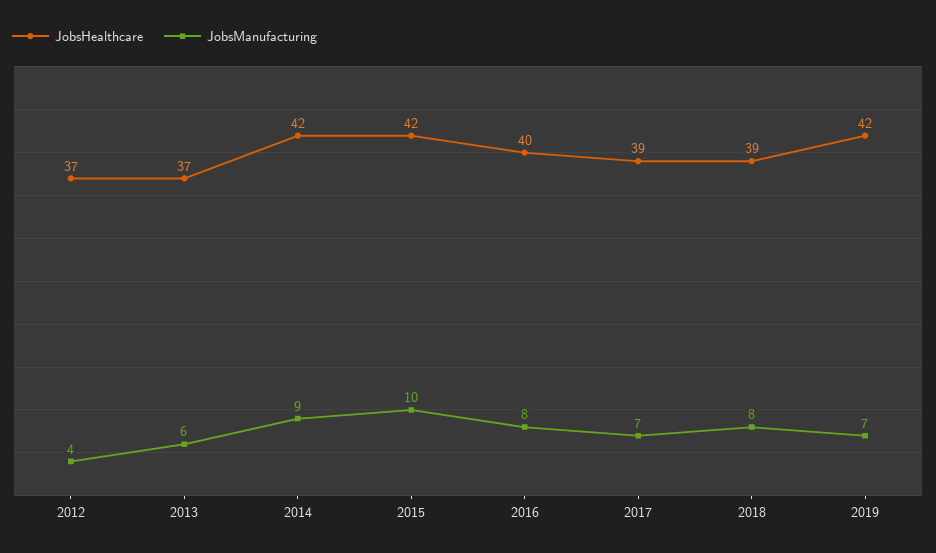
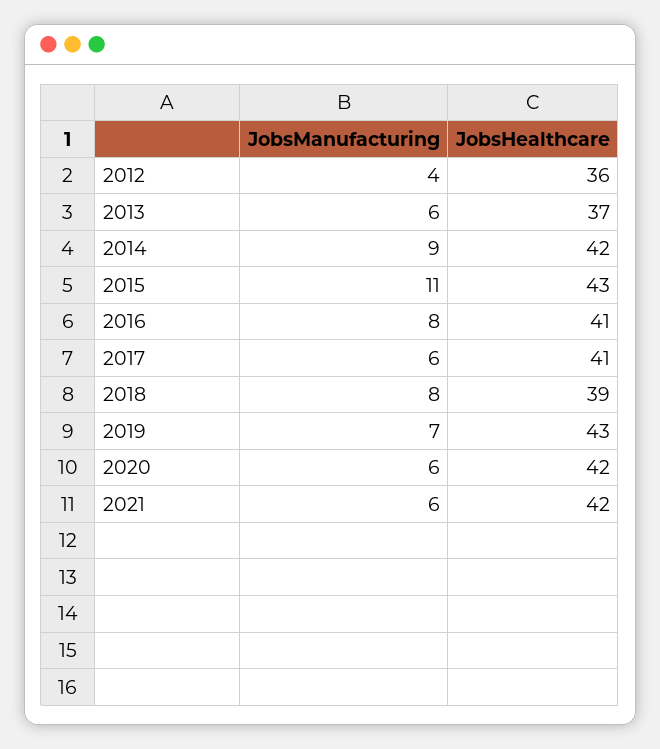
JobsHealthcare, 2012: 37 -> 36
JobsHealthcare, 2015: 42 -> 43
JobsManufacturing, 2015: 10 -> 11
JobsHealthcare, 2016: 40 -> 41
JobsHealthcare, 2017: 39 -> 41
JobsManufacturing, 2017: 7 -> 6
JobsHealthcare, 2019: 42 -> 43
JobsManufacturing, 2020: none -> 6
JobsHealthcare, 2020: none -> 42
JobsManufacturing, 2021: none -> 6
JobsHealthcare, 2021: none -> 42

